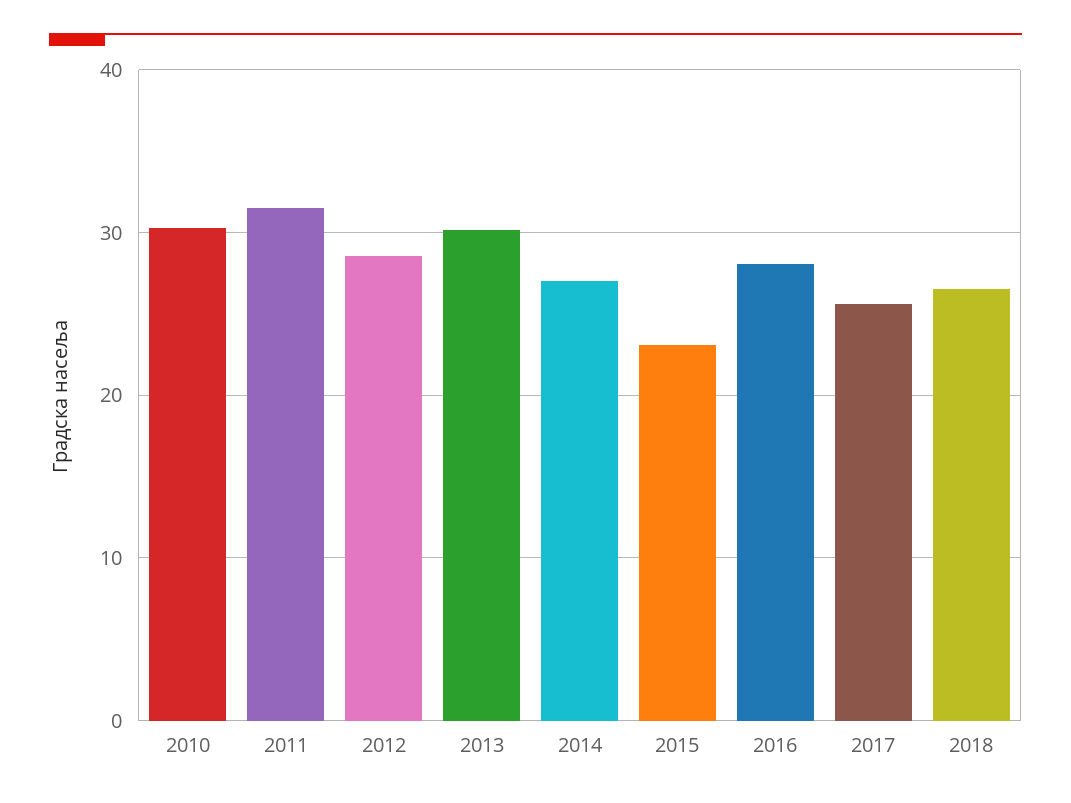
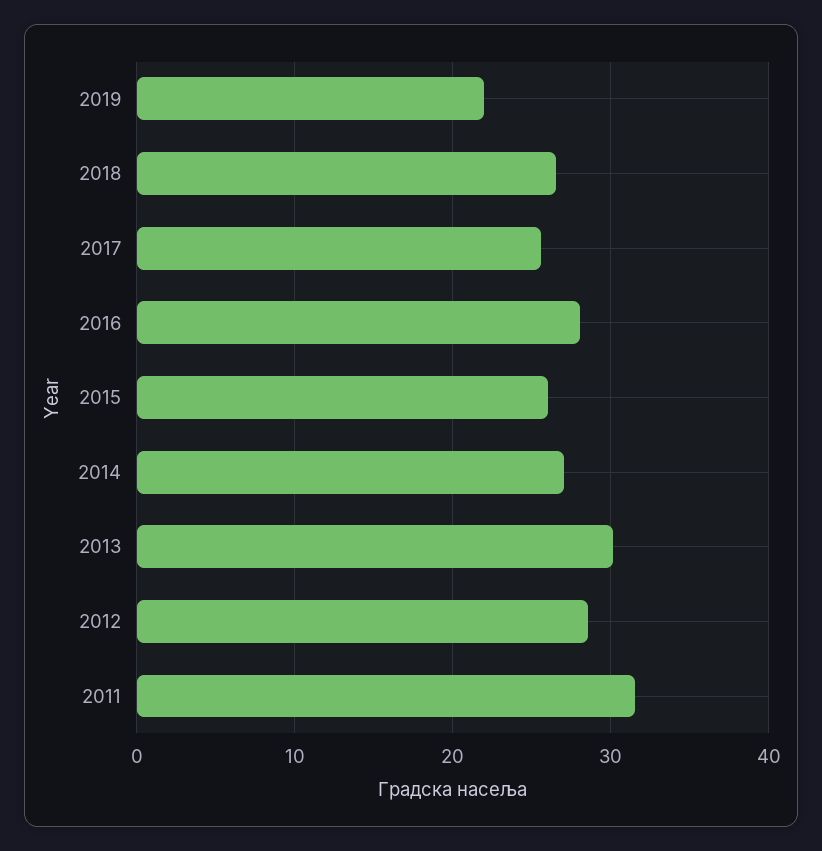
2010: 30 -> none
2015: 23 -> 26
2019: none -> 22

